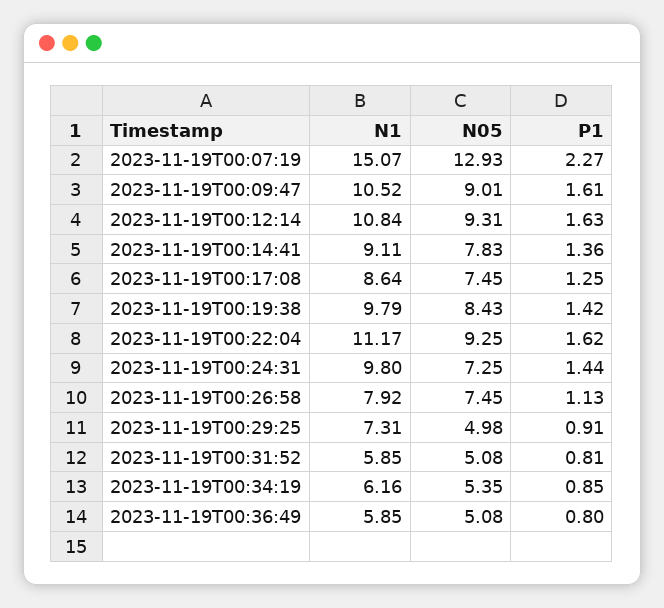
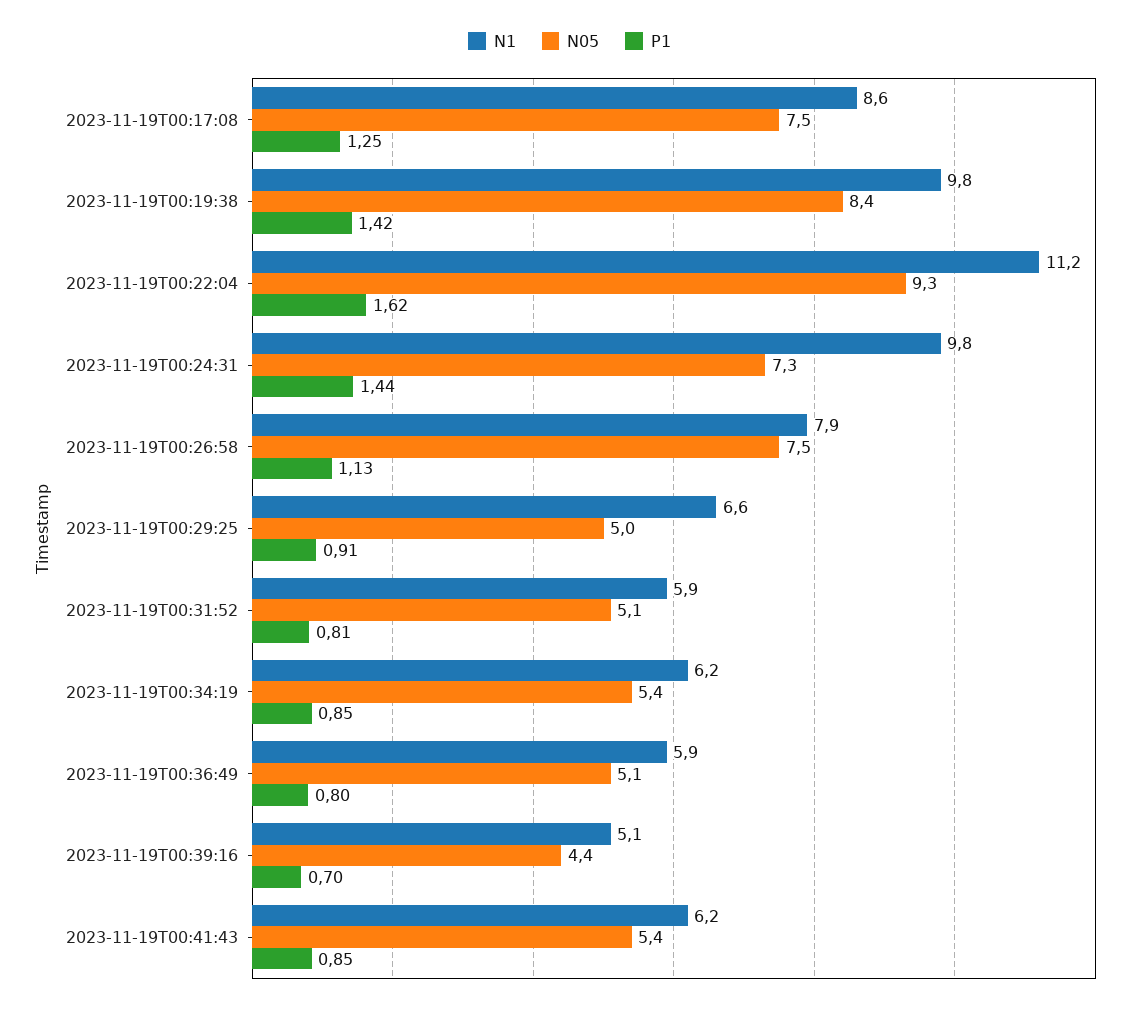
N1, 2023-11-19T00:07:19: 15.07 -> none
N05, 2023-11-19T00:07:19: 12.93 -> none
P1, 2023-11-19T00:07:19: 2.27 -> none
N1, 2023-11-19T00:09:47: 10.52 -> none
N05, 2023-11-19T00:09:47: 9.01 -> none
P1, 2023-11-19T00:09:47: 1.61 -> none
N1, 2023-11-19T00:12:14: 10.84 -> none
N05, 2023-11-19T00:12:14: 9.31 -> none
P1, 2023-11-19T00:12:14: 1.63 -> none
N1, 2023-11-19T00:14:41: 9.11 -> none
N05, 2023-11-19T00:14:41: 7.83 -> none
P1, 2023-11-19T00:14:41: 1.36 -> none
N1, 2023-11-19T00:29:25: 7.31 -> 6.6
N1, 2023-11-19T00:39:16: none -> 5.1
N05, 2023-11-19T00:39:16: none -> 4.4
P1, 2023-11-19T00:39:16: none -> 0.7
N1, 2023-11-19T00:41:43: none -> 6.2
N05, 2023-11-19T00:41:43: none -> 5.4
P1, 2023-11-19T00:41:43: none -> 0.85

